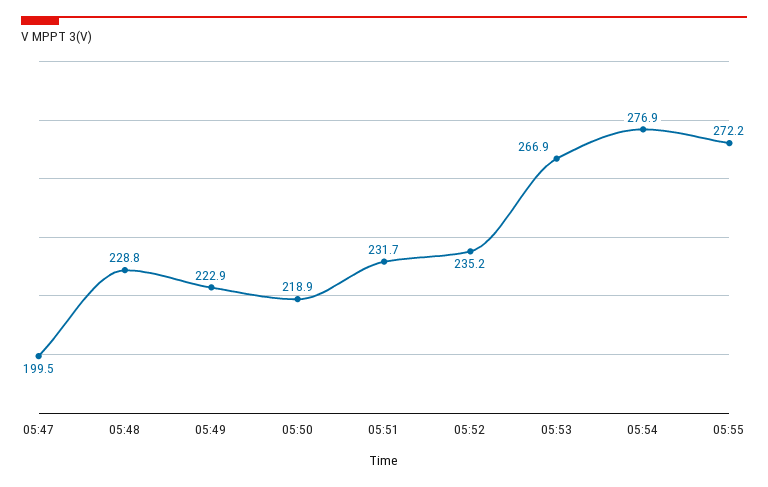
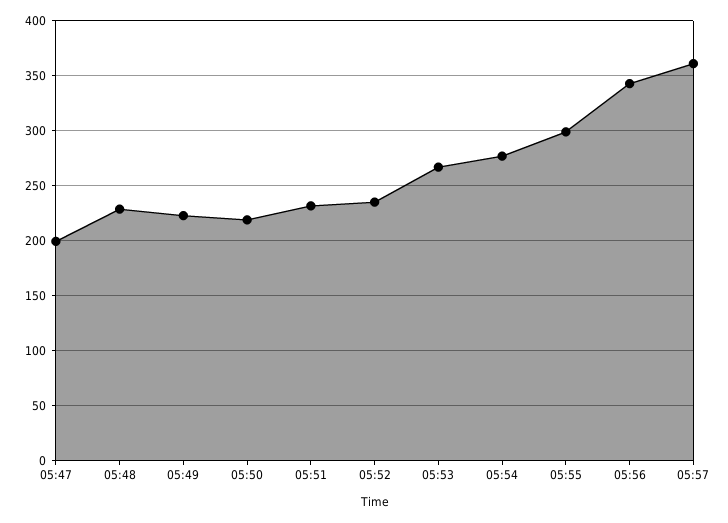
05:55: 272.2 -> 300
05:56: none -> 340
05:57: none -> 360

